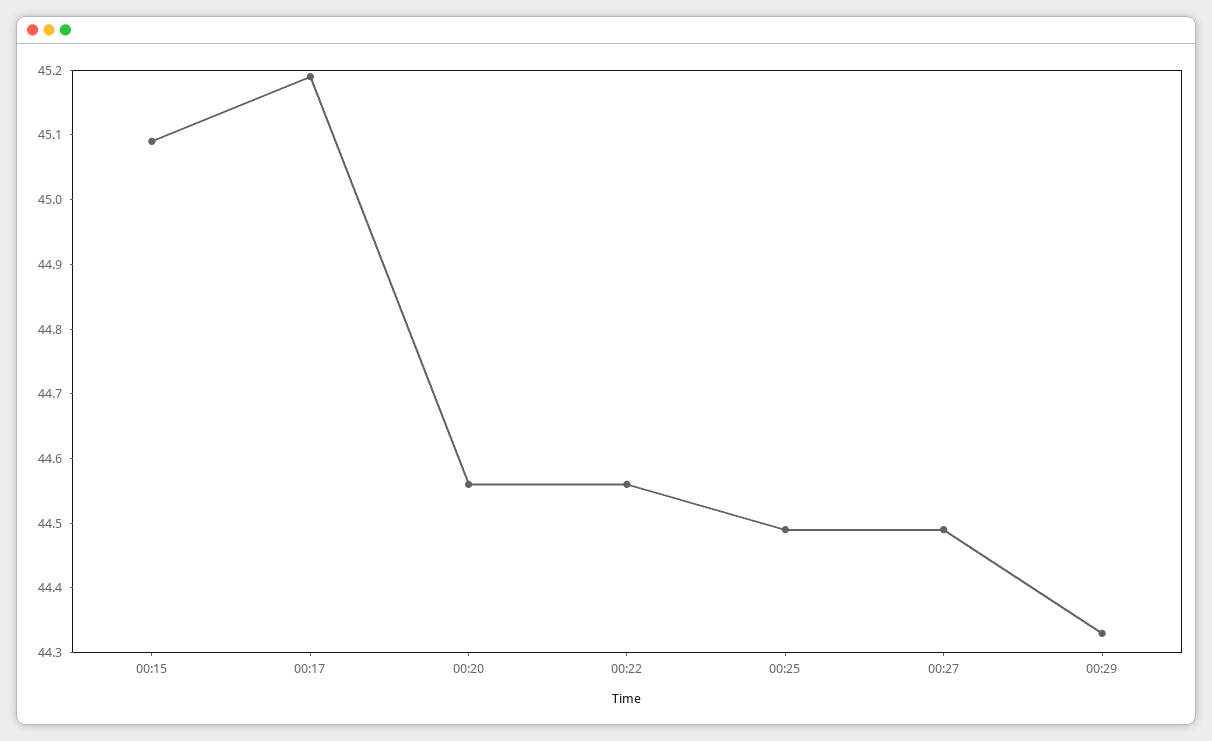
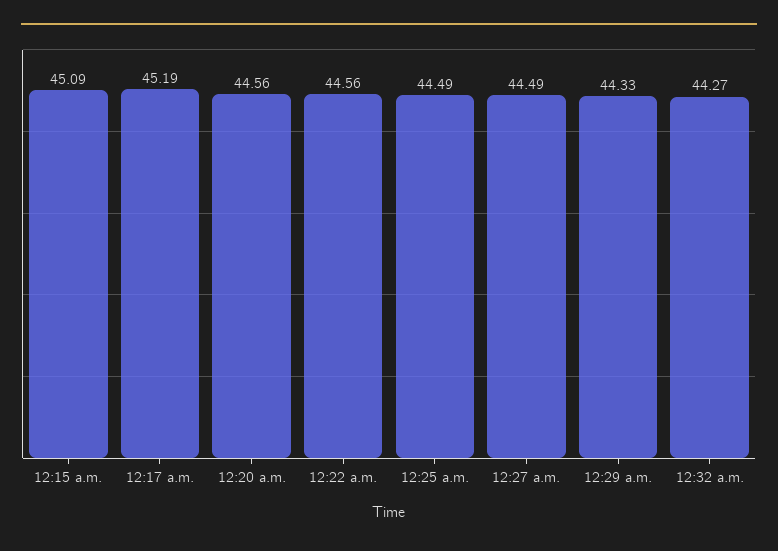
12:32 a.m.: none -> 44.27

